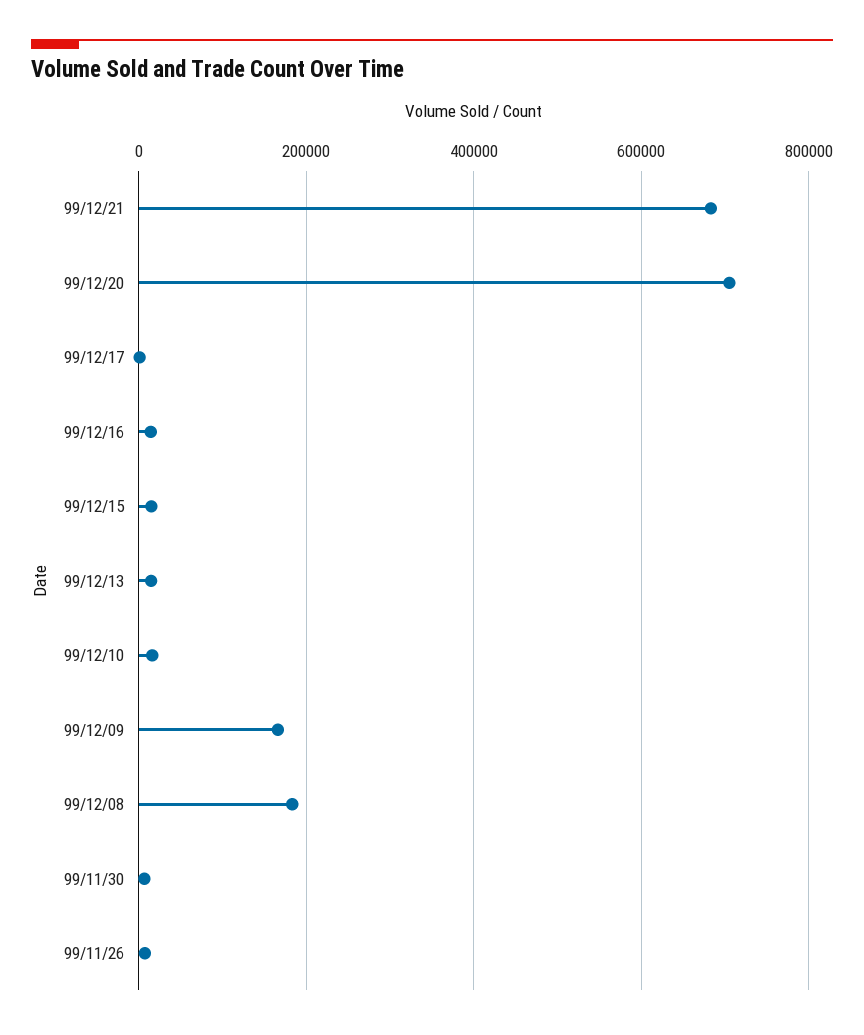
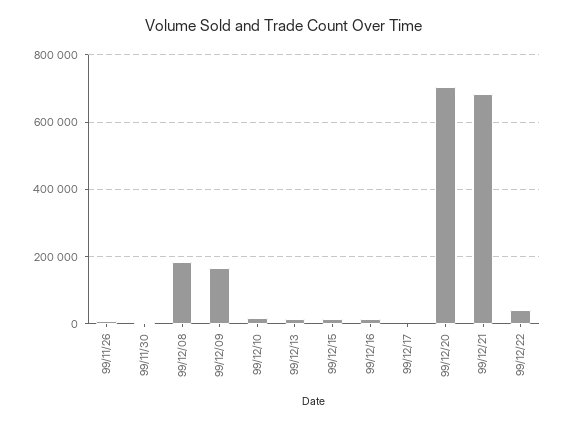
99/12/22: none -> 40000

